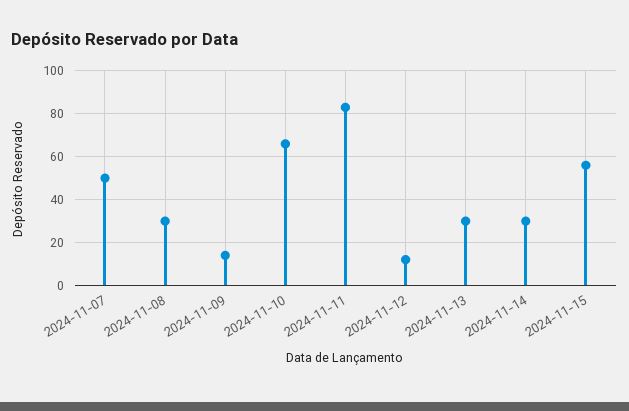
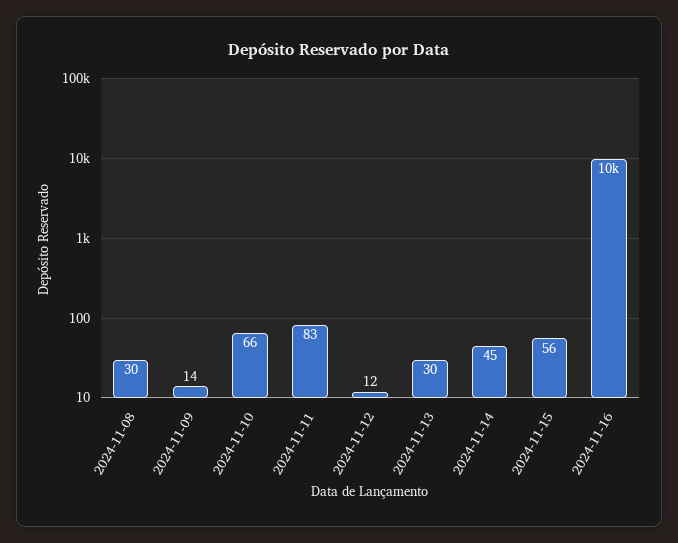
2024-11-07: 50 -> none
2024-11-14: 30 -> 45
2024-11-16: none -> 10000

